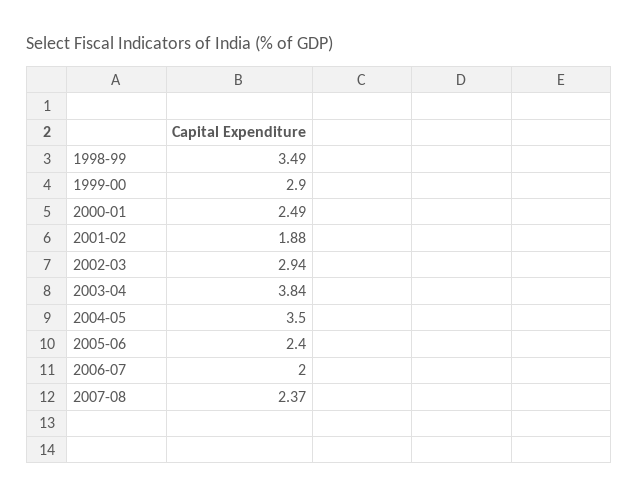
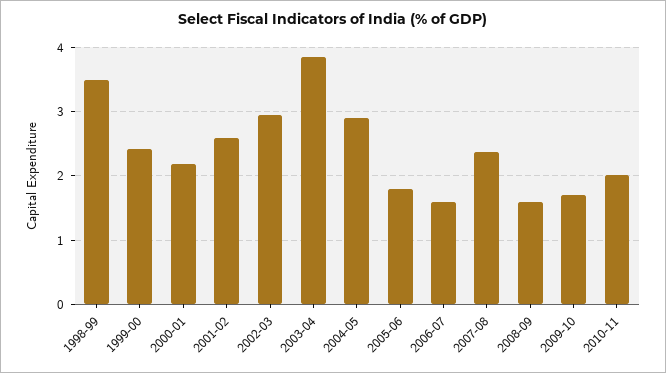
1999-00: 2.9 -> 2.4
2000-01: 2.49 -> 2.2
2001-02: 1.88 -> 2.6
2004-05: 3.5 -> 2.9
2005-06: 2.4 -> 1.8
2006-07: 2 -> 1.6
2008-09: none -> 1.6
2009-10: none -> 1.7
2010-11: none -> 2

